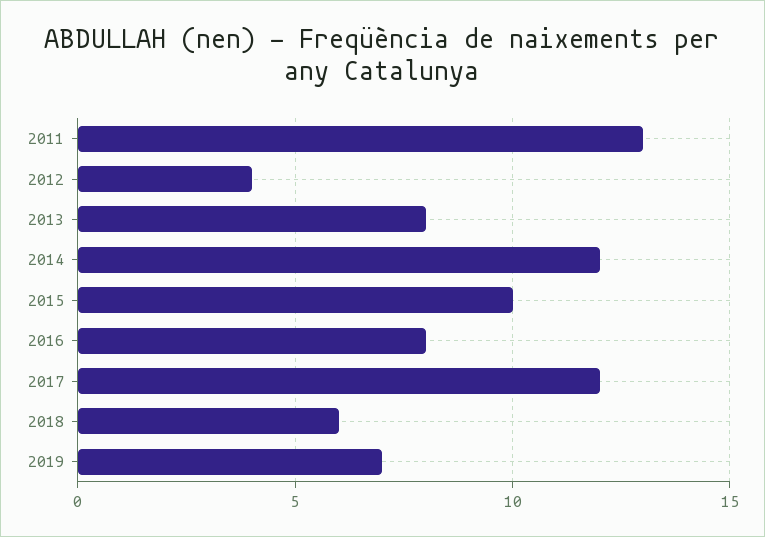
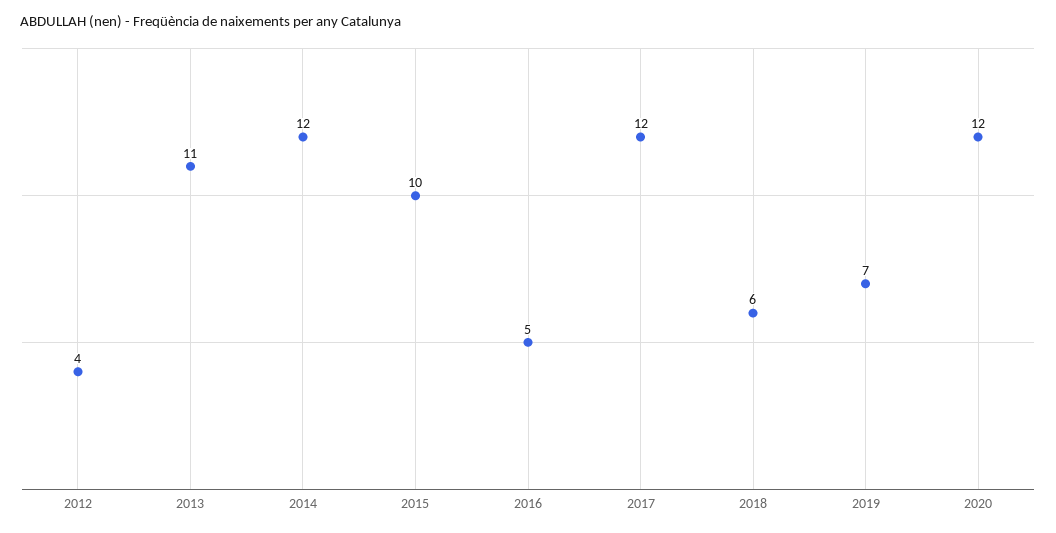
2011: 13 -> none
2013: 8 -> 11
2016: 8 -> 5
2020: none -> 12

